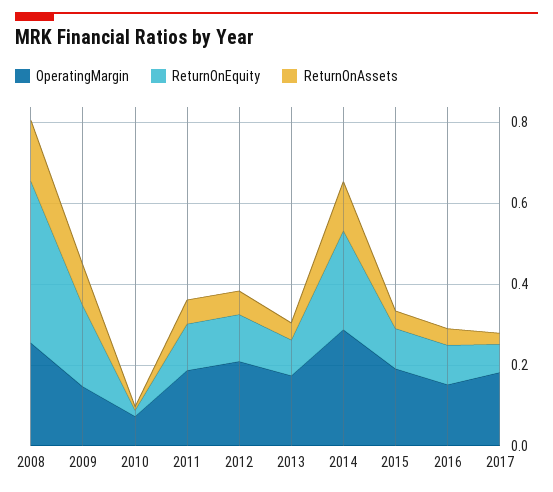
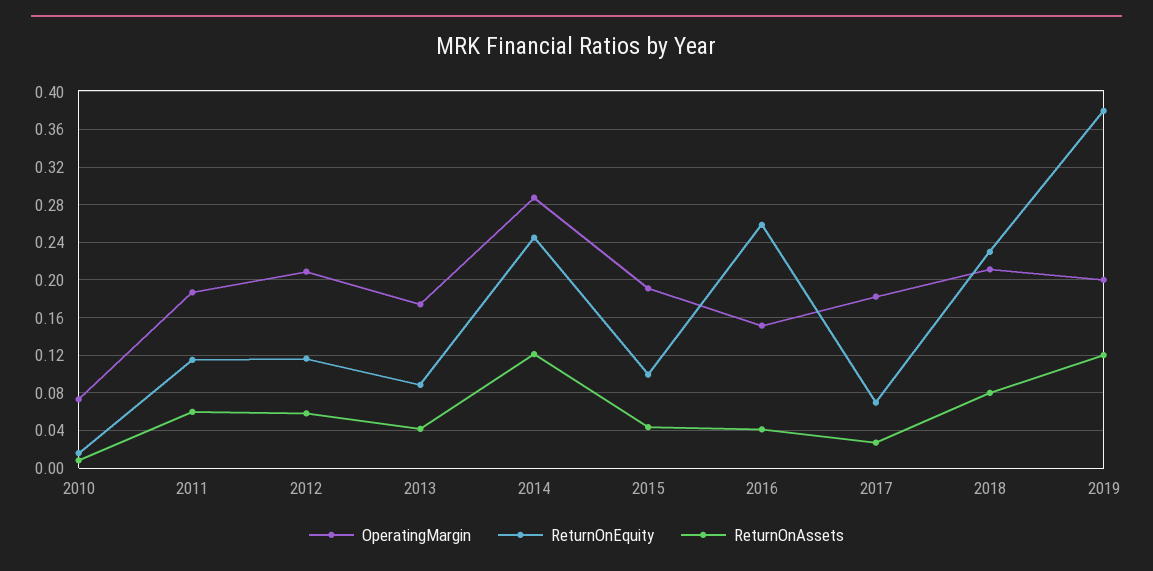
OperatingMargin, 2008: 0.25 -> none
ReturnOnEquity, 2008: 0.4 -> none
ReturnOnAssets, 2008: 0.15 -> none
OperatingMargin, 2009: 0.15 -> none
ReturnOnEquity, 2009: 0.2 -> none
ReturnOnAssets, 2009: 0.1 -> none
ReturnOnEquity, 2016: 0.1 -> 0.26
OperatingMargin, 2018: none -> 0.21
ReturnOnEquity, 2018: none -> 0.23
ReturnOnAssets, 2018: none -> 0.08
OperatingMargin, 2019: none -> 0.2
ReturnOnEquity, 2019: none -> 0.38
ReturnOnAssets, 2019: none -> 0.12

